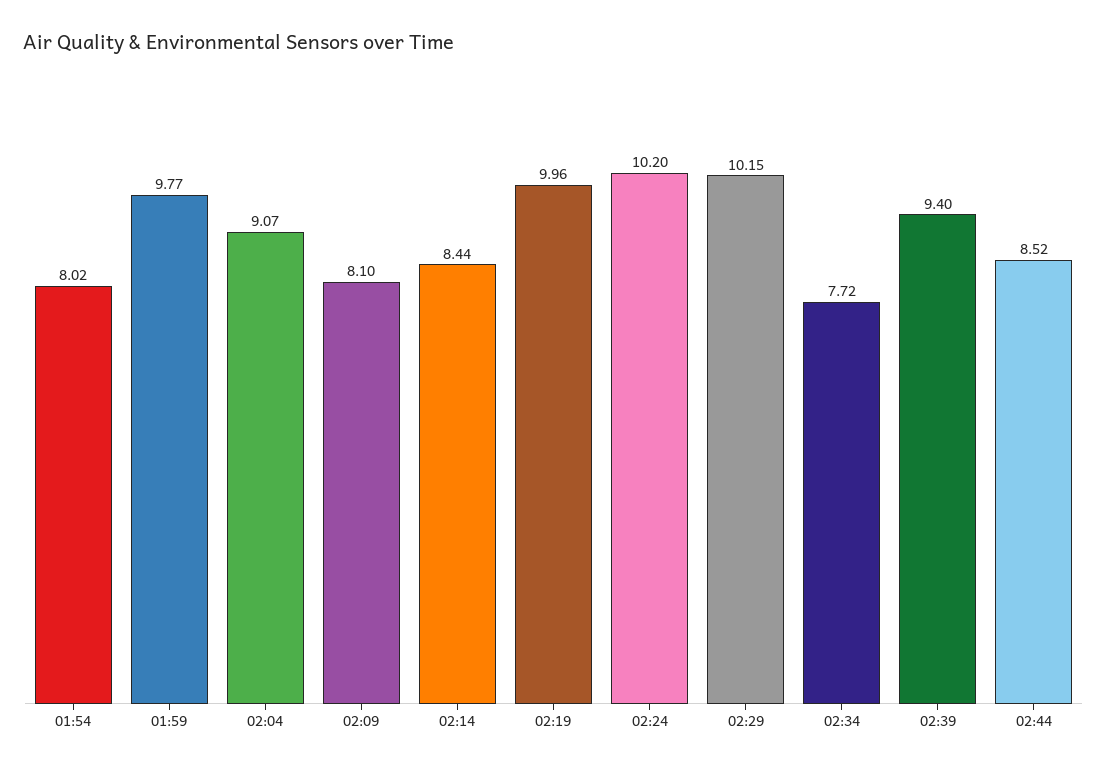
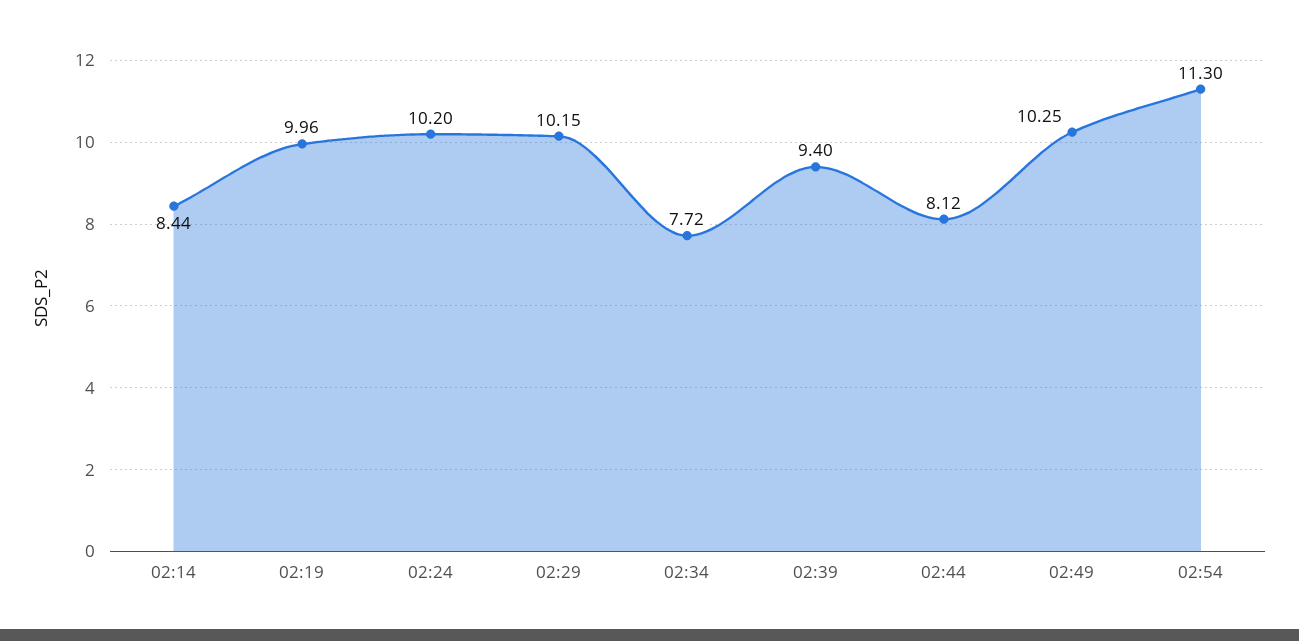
01:54: 8.02 -> none
01:59: 9.77 -> none
02:04: 9.07 -> none
02:09: 8.1 -> none
02:44: 8.52 -> 8.12
02:49: none -> 10.25
02:54: none -> 11.3

